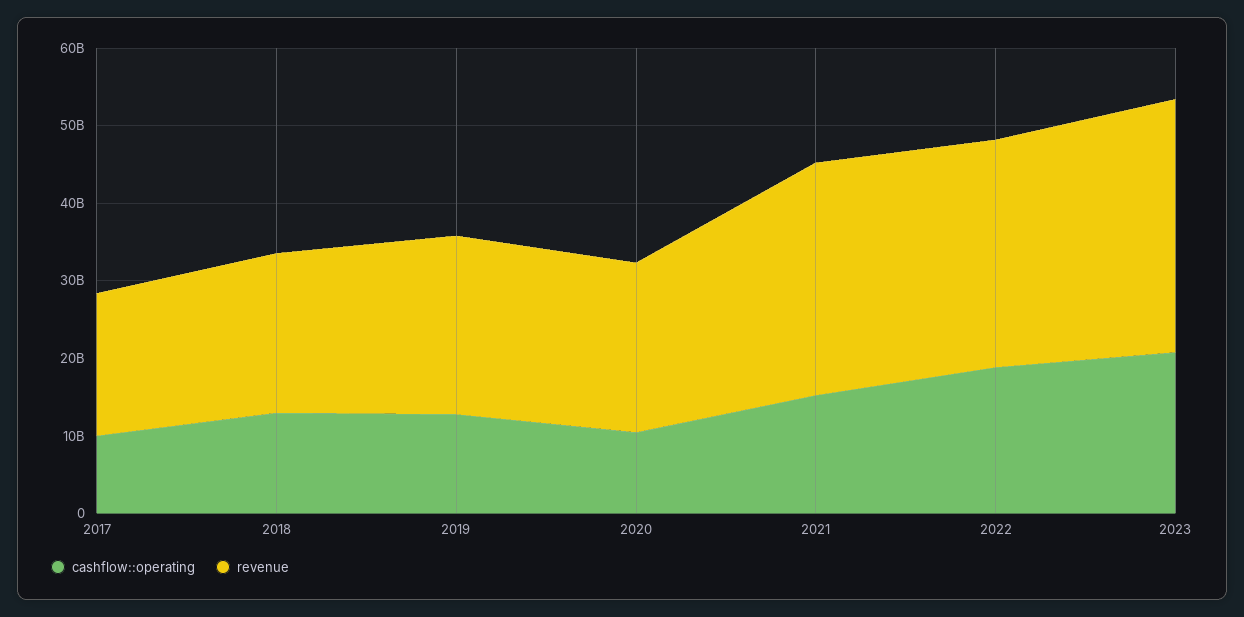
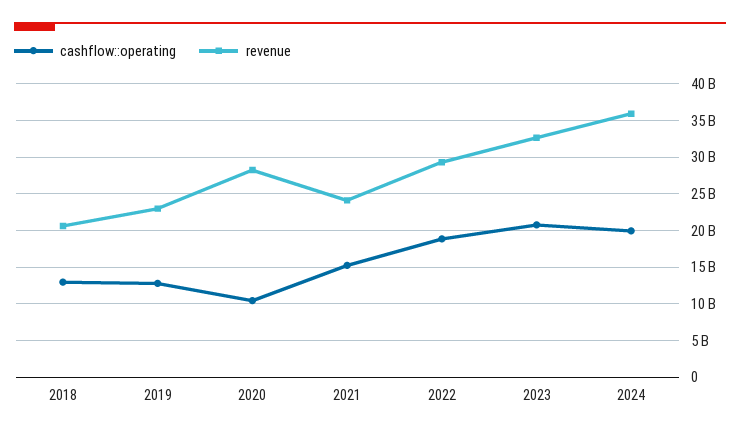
cashflow::operating, 2017: 10000000000 -> none
revenue, 2017: 18000000000 -> none
revenue, 2020: 22000000000 -> 28000000000
revenue, 2021: 30000000000 -> 24000000000
cashflow::operating, 2024: none -> 20000000000
revenue, 2024: none -> 36000000000

